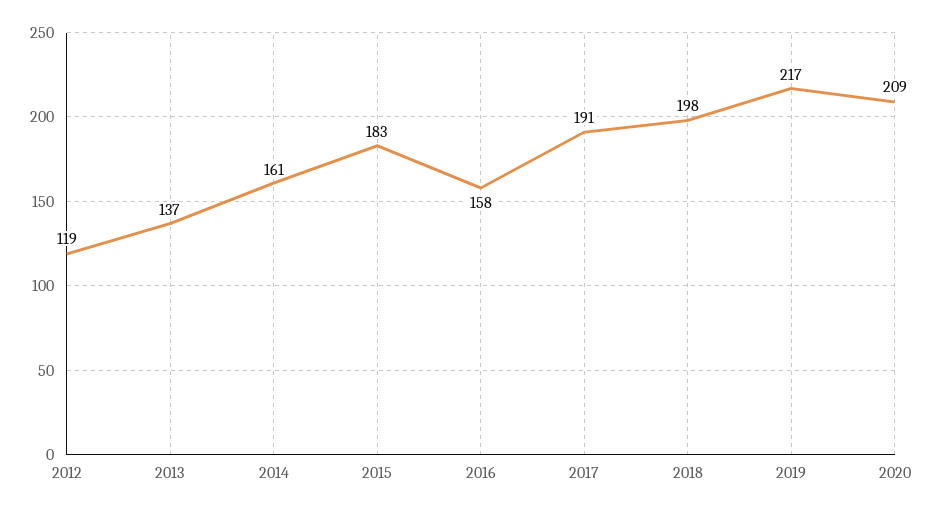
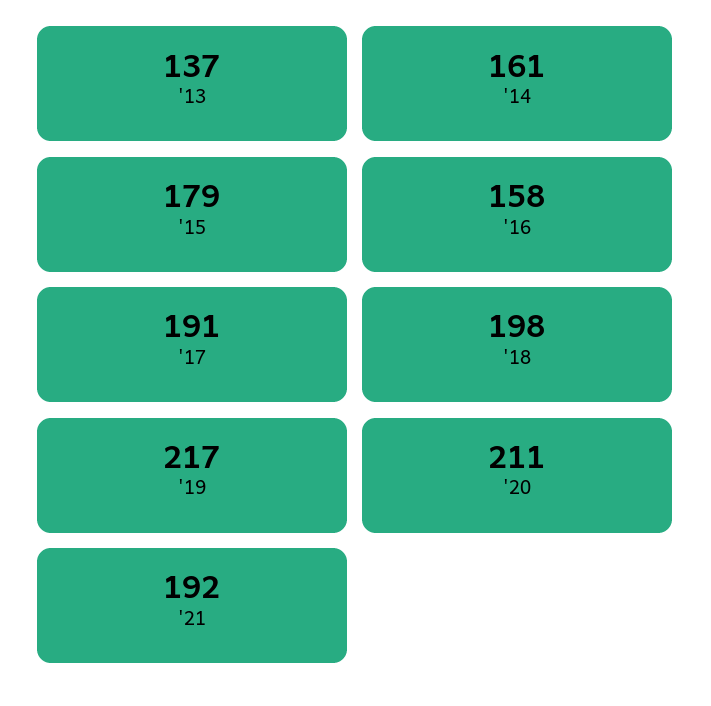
2012: 119 -> none
2015: 183 -> 179
2020: 209 -> 211
'21: none -> 192

